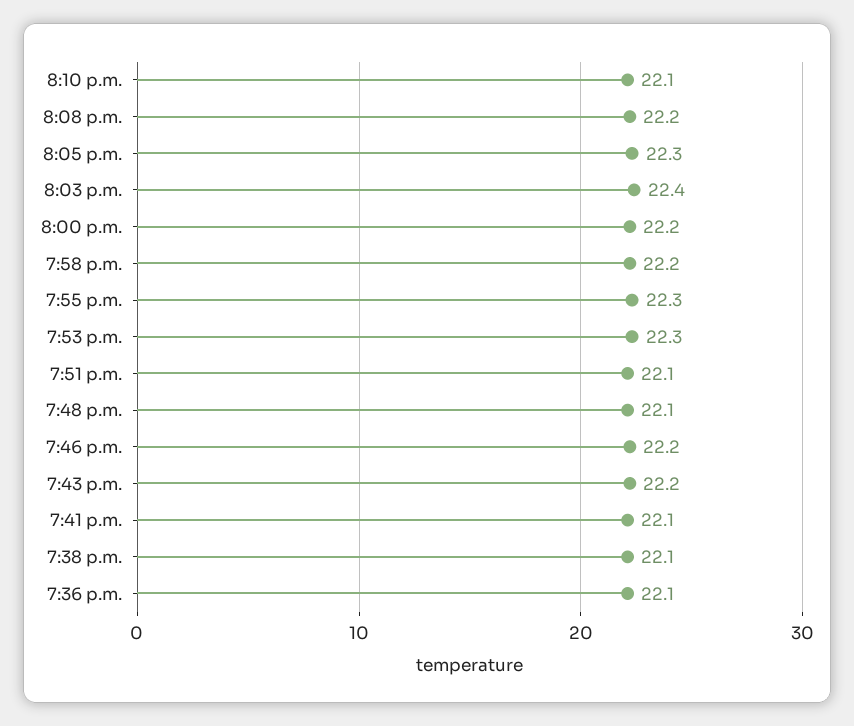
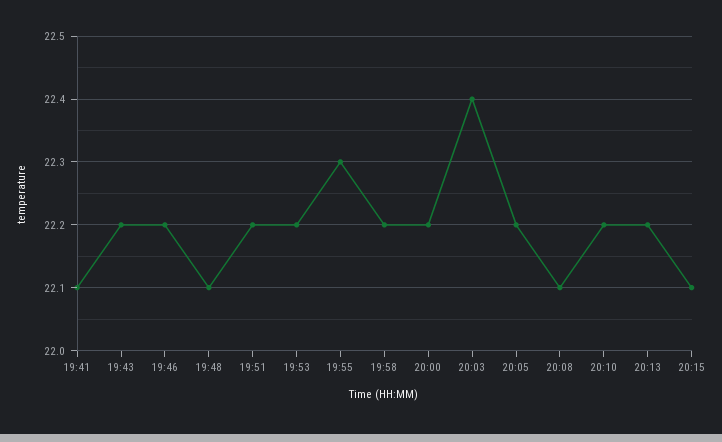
8:10 p.m.: 22.1 -> 22.2
8:08 p.m.: 22.2 -> 22.1
8:05 p.m.: 22.3 -> 22.2
7:53 p.m.: 22.3 -> 22.2
7:51 p.m.: 22.1 -> 22.2
7:38 p.m.: 22.1 -> none
7:36 p.m.: 22.1 -> none
20:13: none -> 22.2
20:15: none -> 22.1

